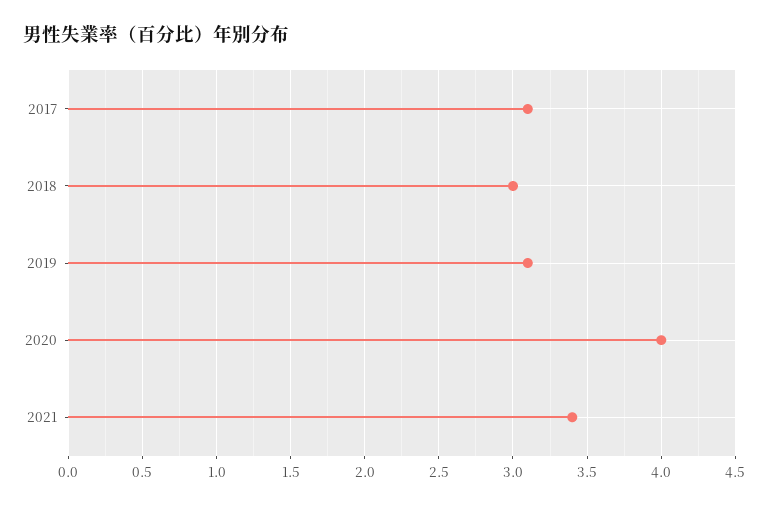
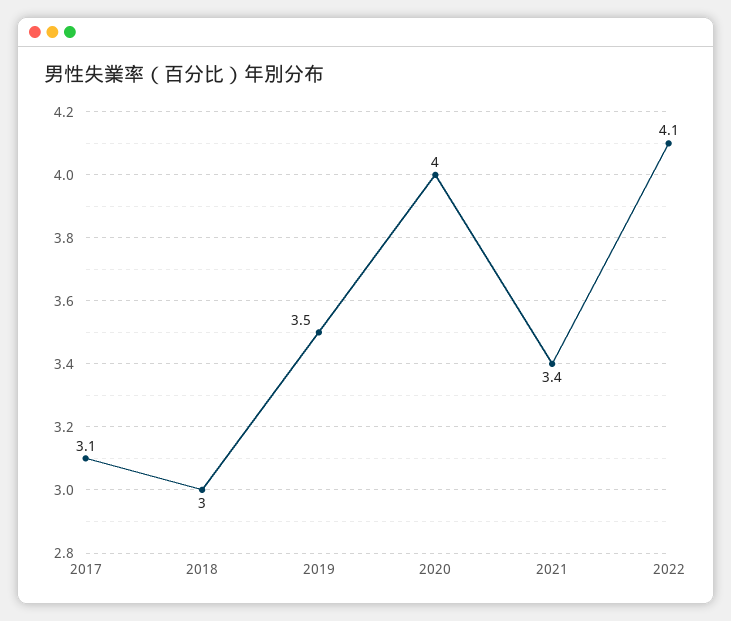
2019: 3.1 -> 3.5
2022: none -> 4.1

